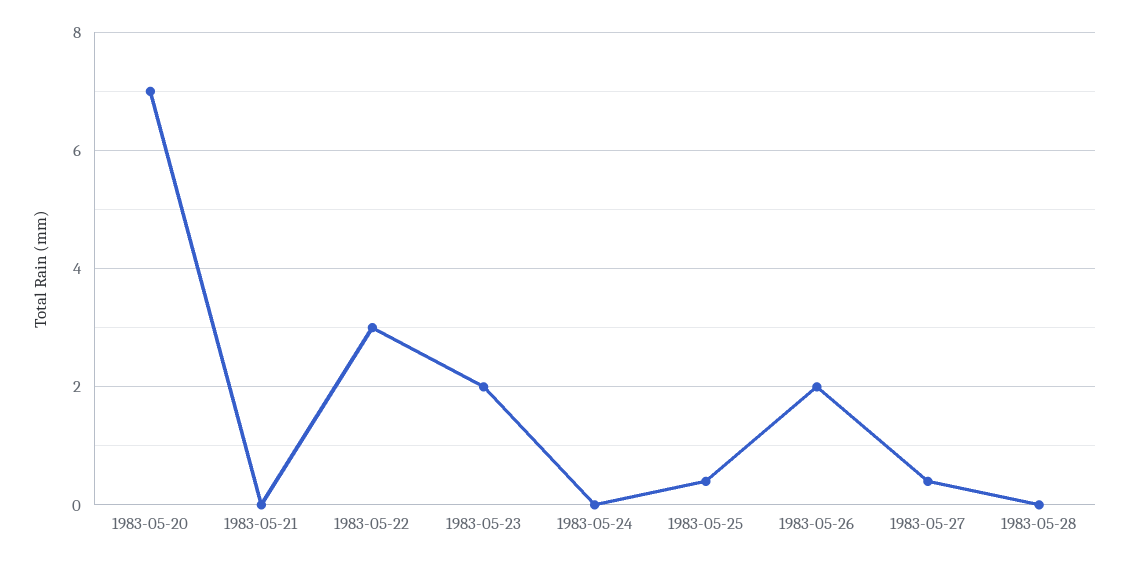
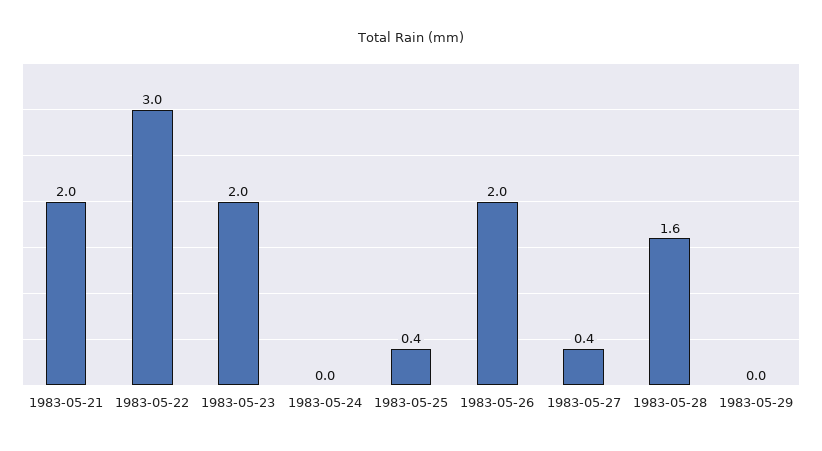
1983-05-20: 7 -> none
1983-05-21: 0 -> 2
1983-05-28: 0 -> 1.6
1983-05-29: none -> 0

